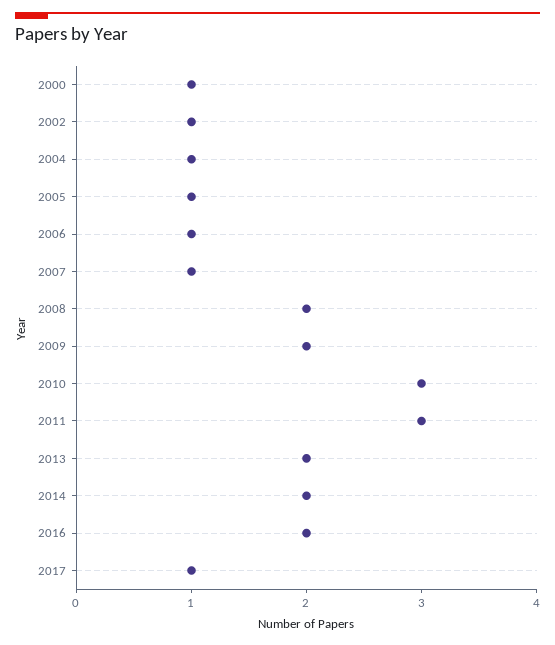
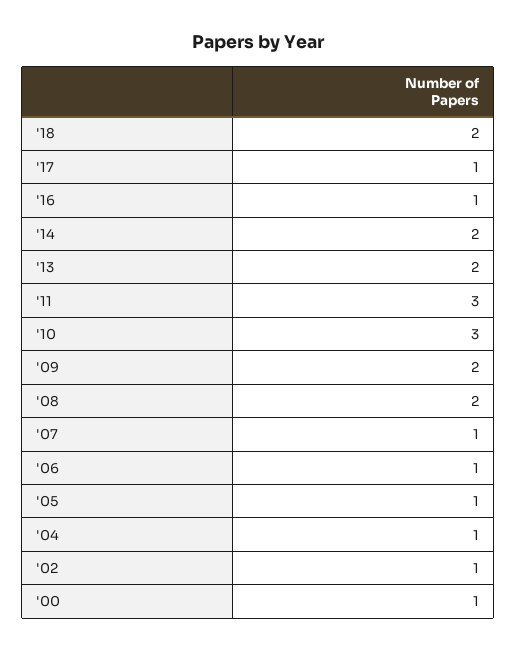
2016: 2 -> 1
'18: none -> 2

